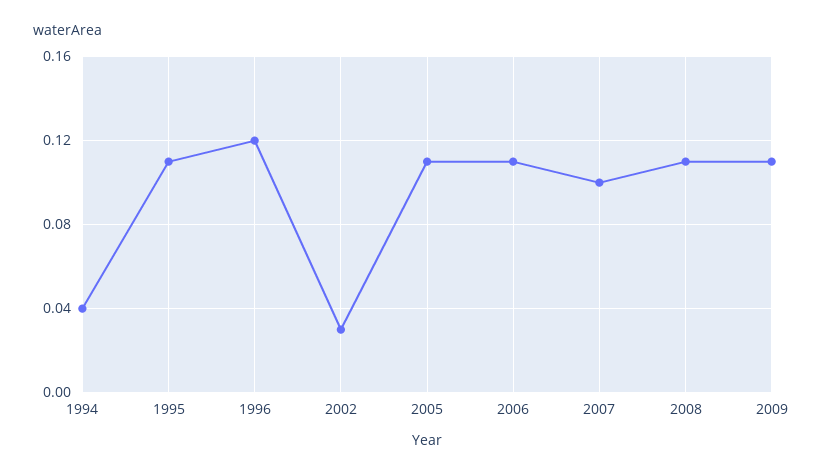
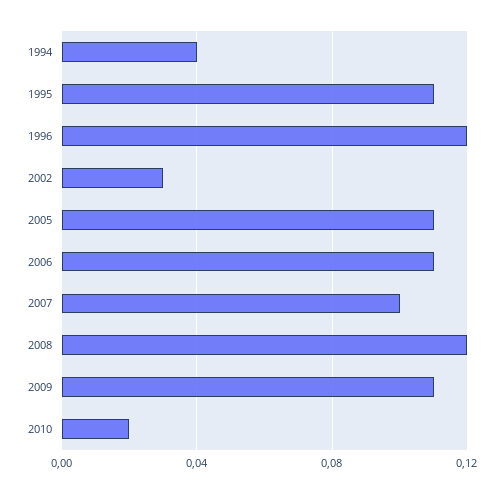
2008: 0.11 -> 0.12
2010: none -> 0.02

